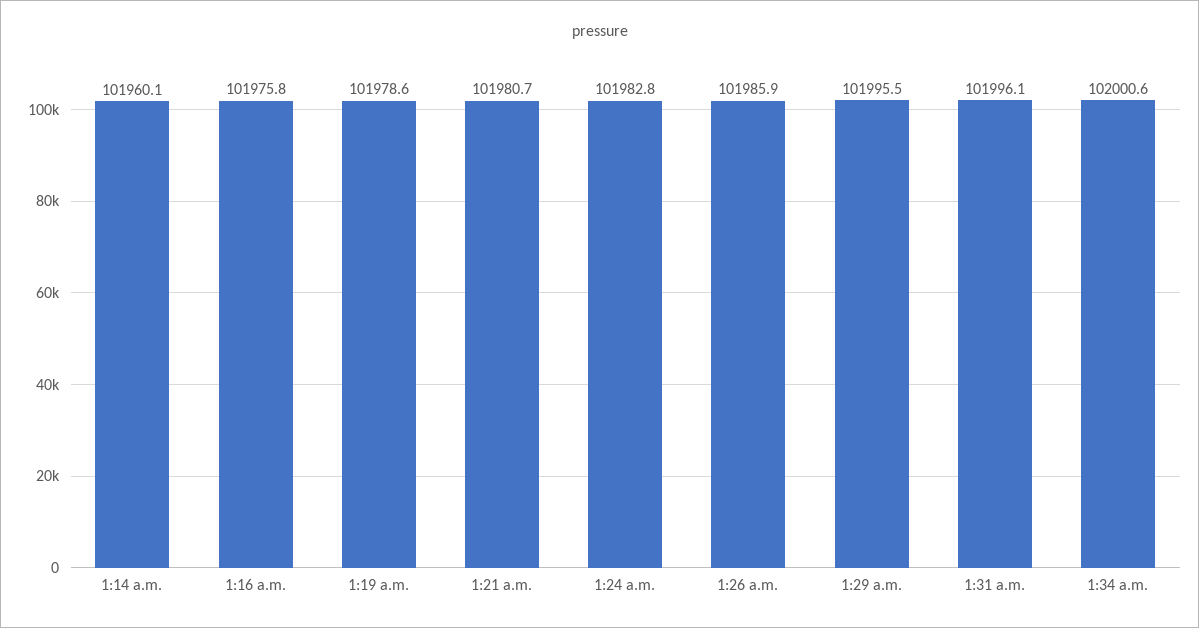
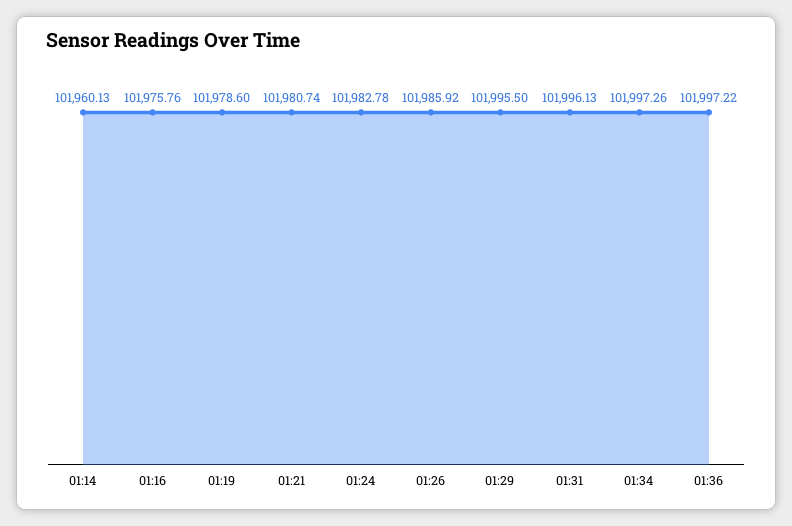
1:34 a.m.: 102000.6 -> 101997.26
01:36: none -> 101997.22

